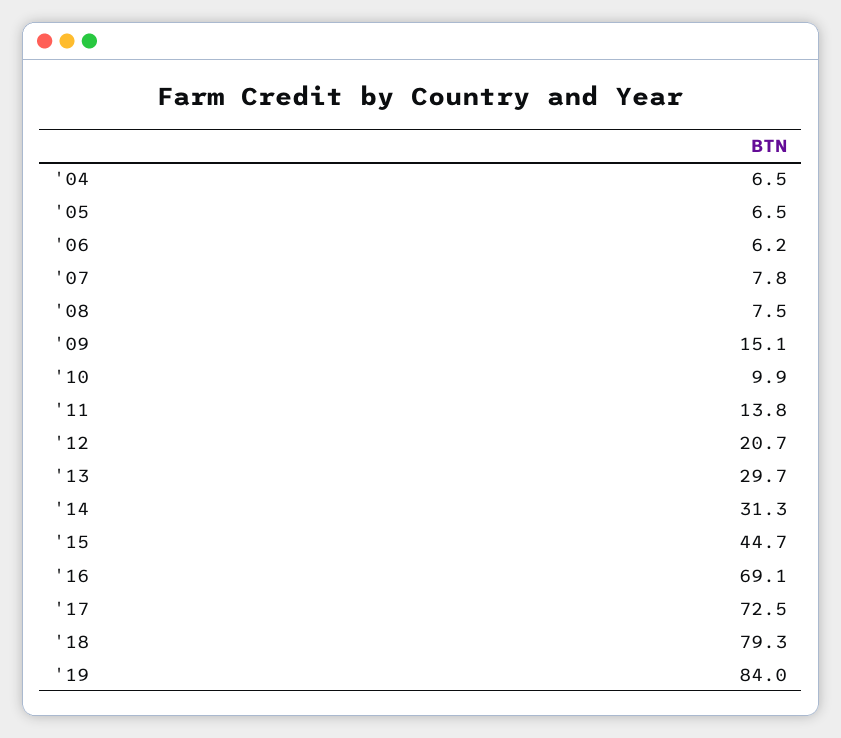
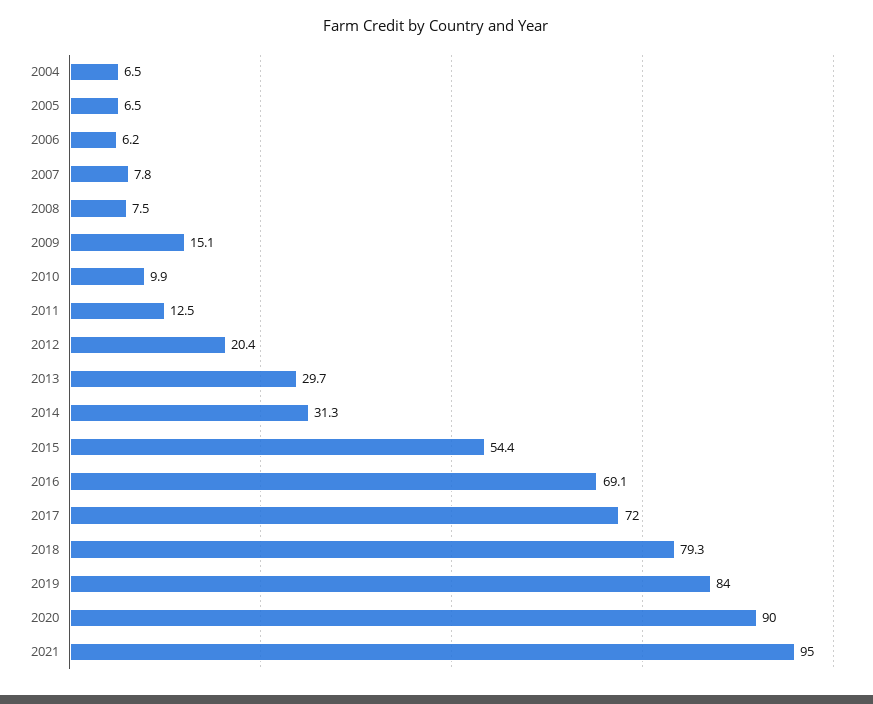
'11: 13.8 -> 12.5
'12: 20.7 -> 20.4
'15: 44.7 -> 54.4
'17: 72.5 -> 72
2020: none -> 90
2021: none -> 95

